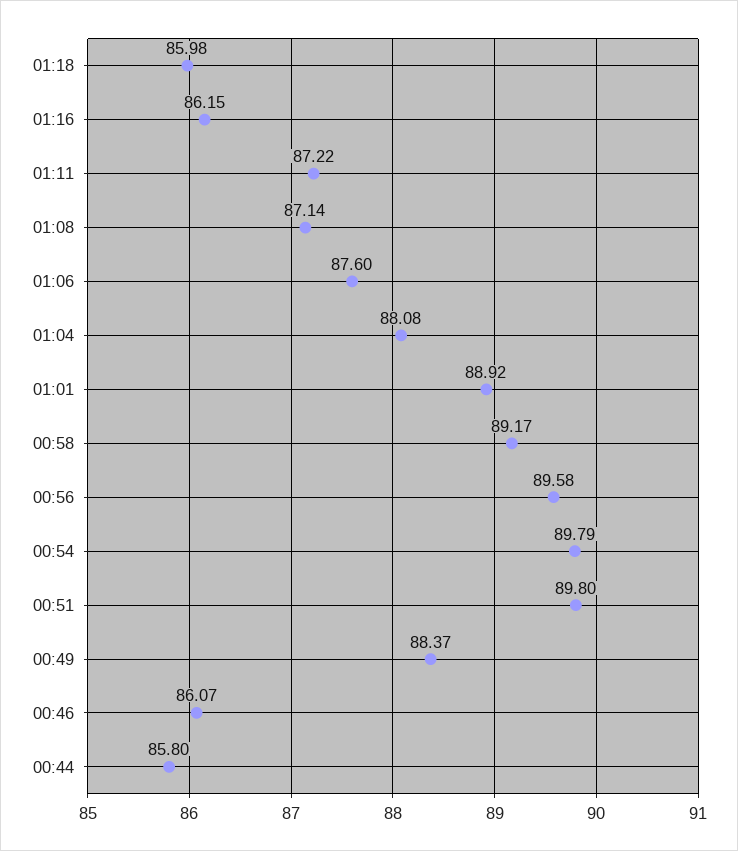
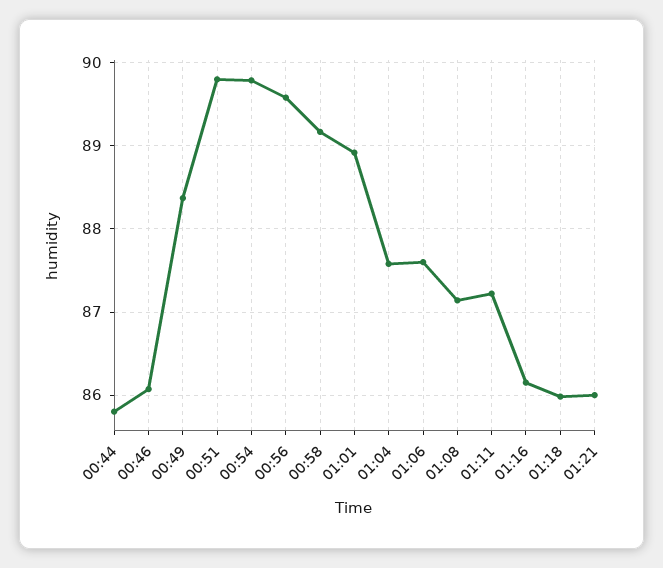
01:04: 88.08 -> 87.6
01:21: none -> 86

